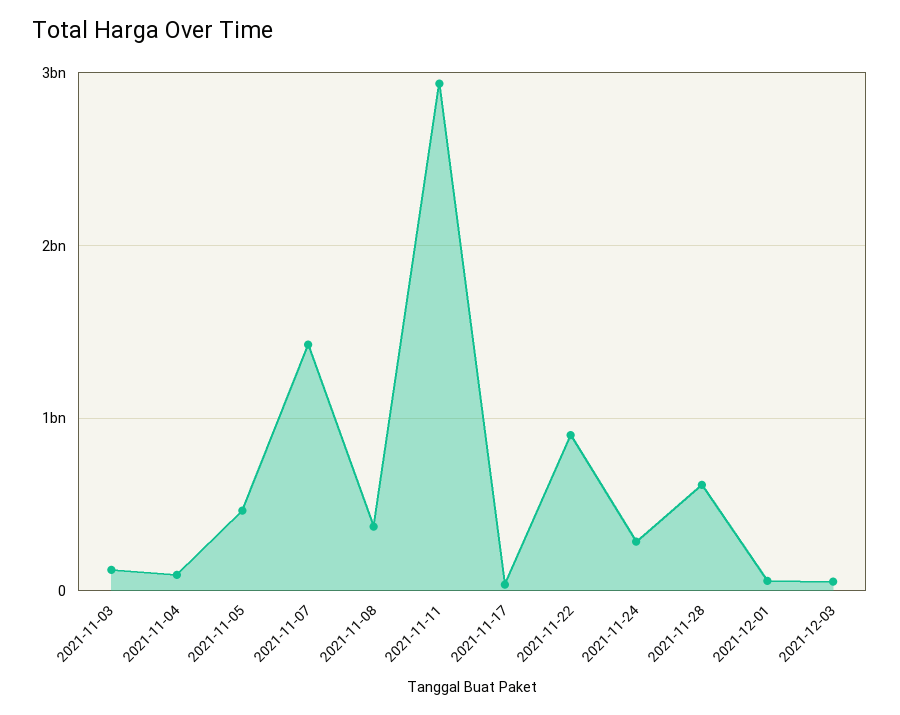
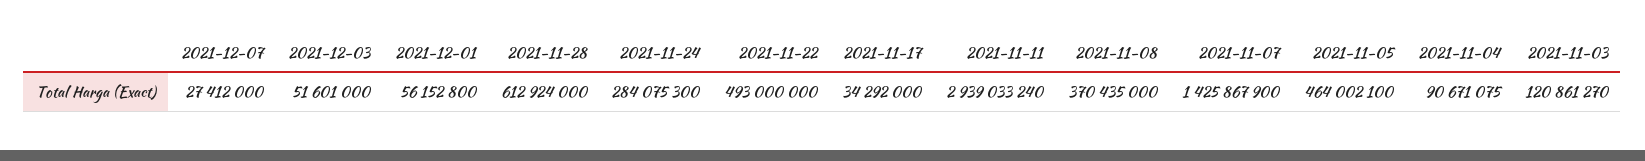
2021-11-22: 900000000 -> 493000000
2021-12-07: none -> 27412000

